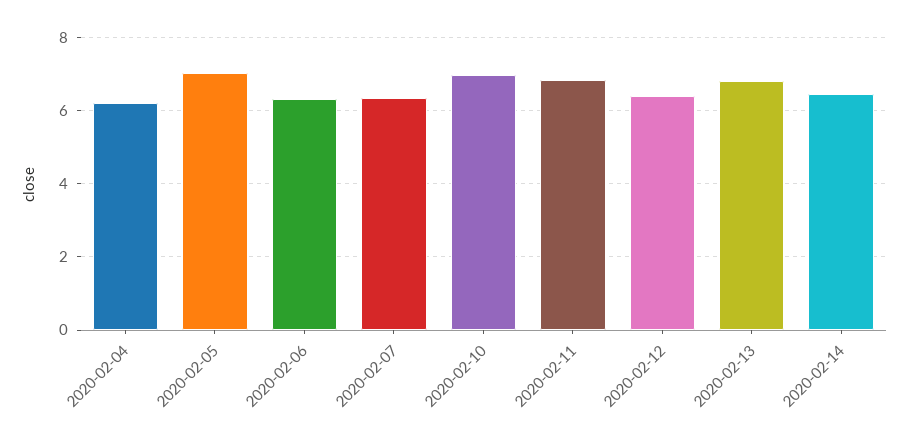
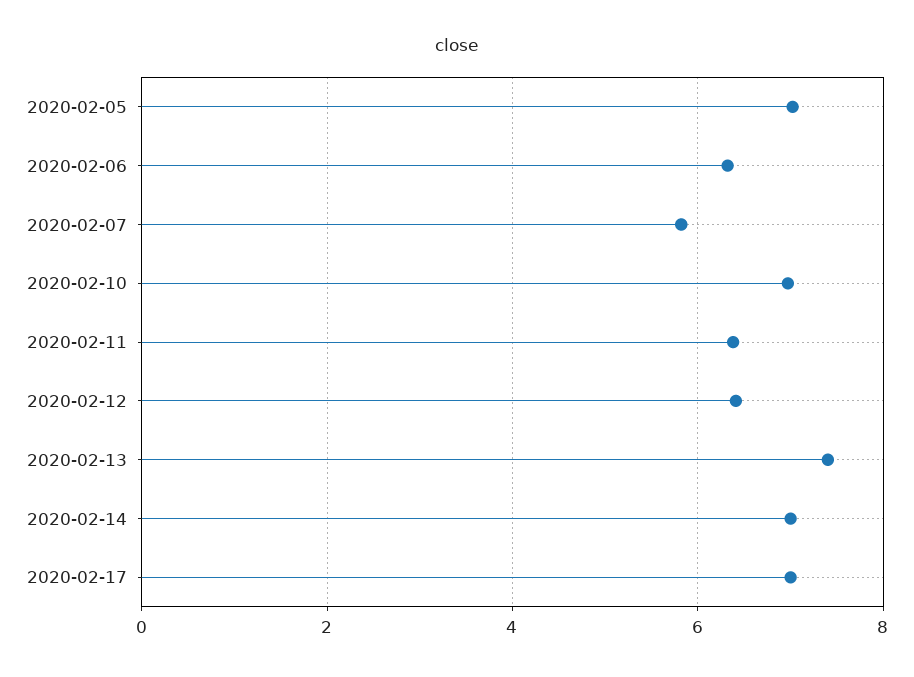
2020-02-04: 6.2 -> none
2020-02-07: 6.4 -> 5.8
2020-02-11: 6.8 -> 6.4
2020-02-13: 6.8 -> 7.4
2020-02-14: 6.4 -> 7
2020-02-17: none -> 7

